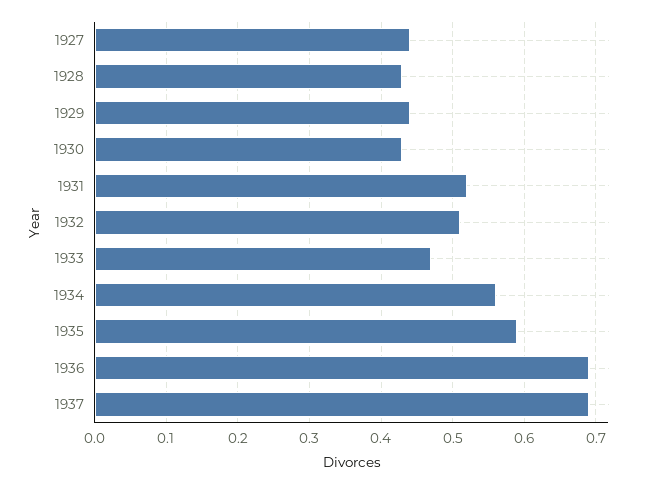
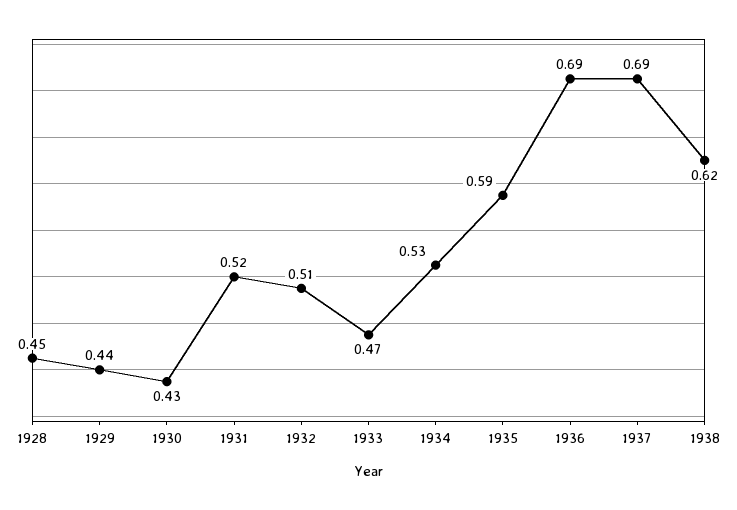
1927: 0.44 -> none
1928: 0.43 -> 0.45
1934: 0.56 -> 0.53
1938: none -> 0.62

